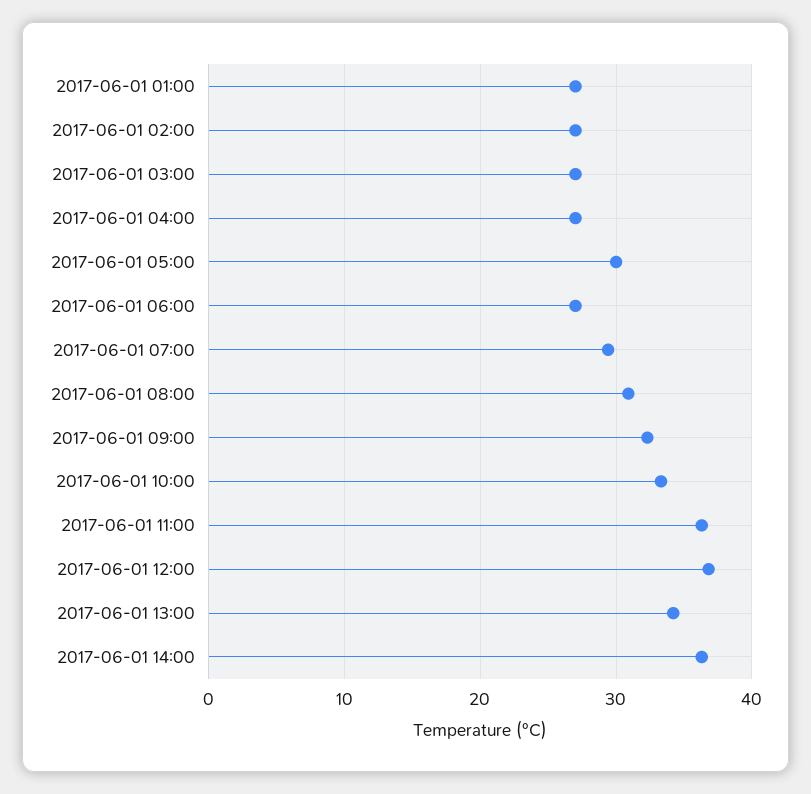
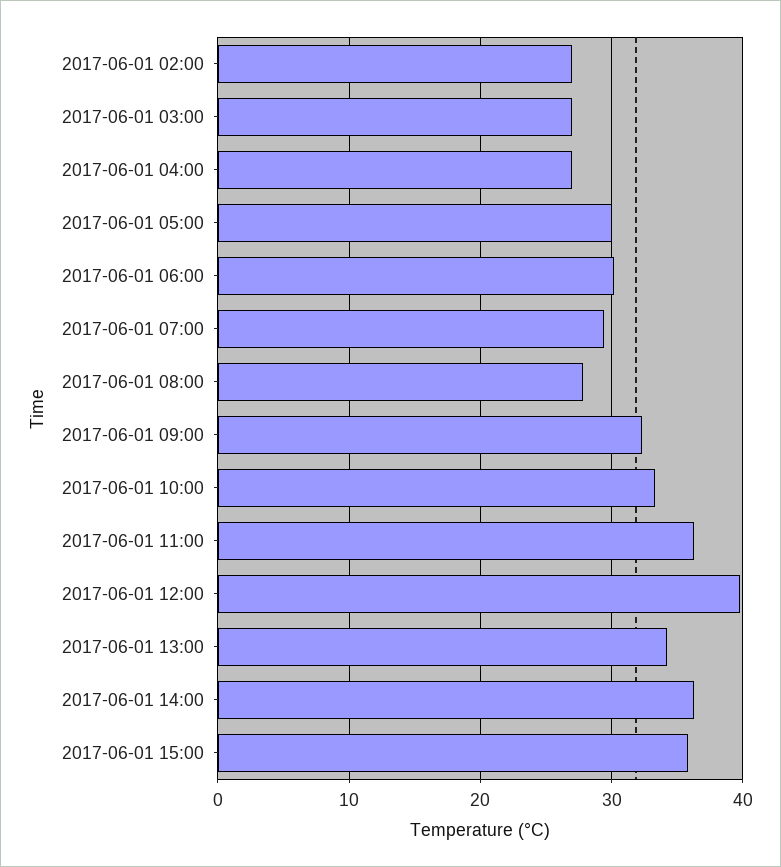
2017-06-01 01:00: 27 -> none
2017-06-01 06:00: 27 -> 30
2017-06-01 08:00: 31 -> 28
2017-06-01 12:00: 37 -> 40
2017-06-01 15:00: none -> 36

